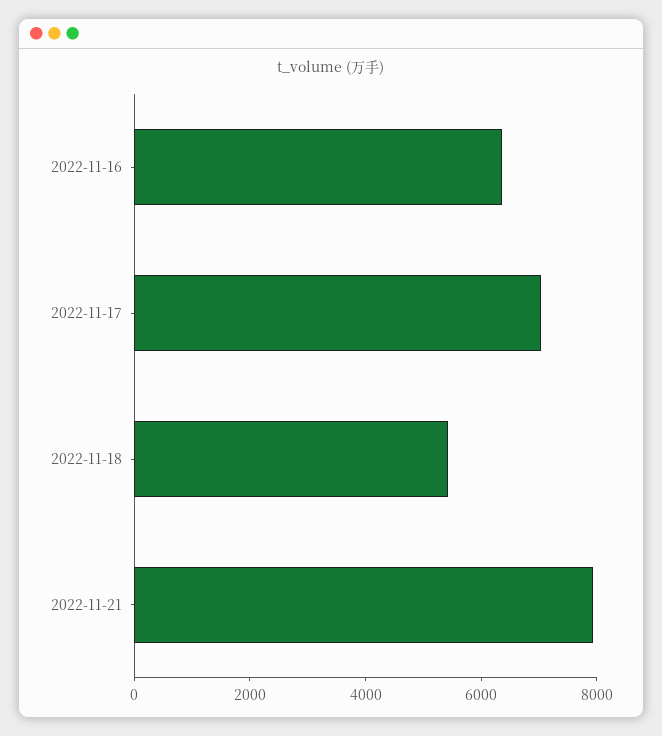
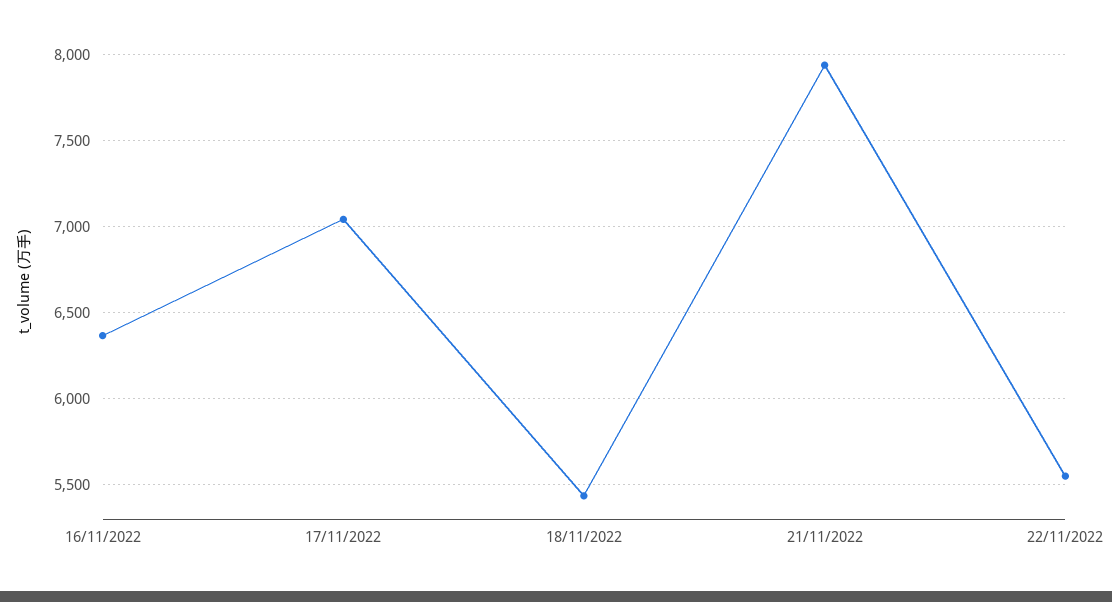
22/11/2022: none -> 5550

